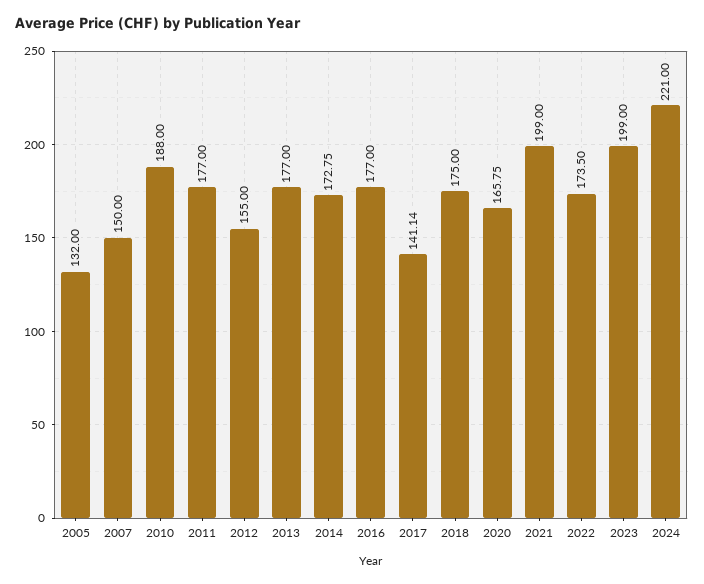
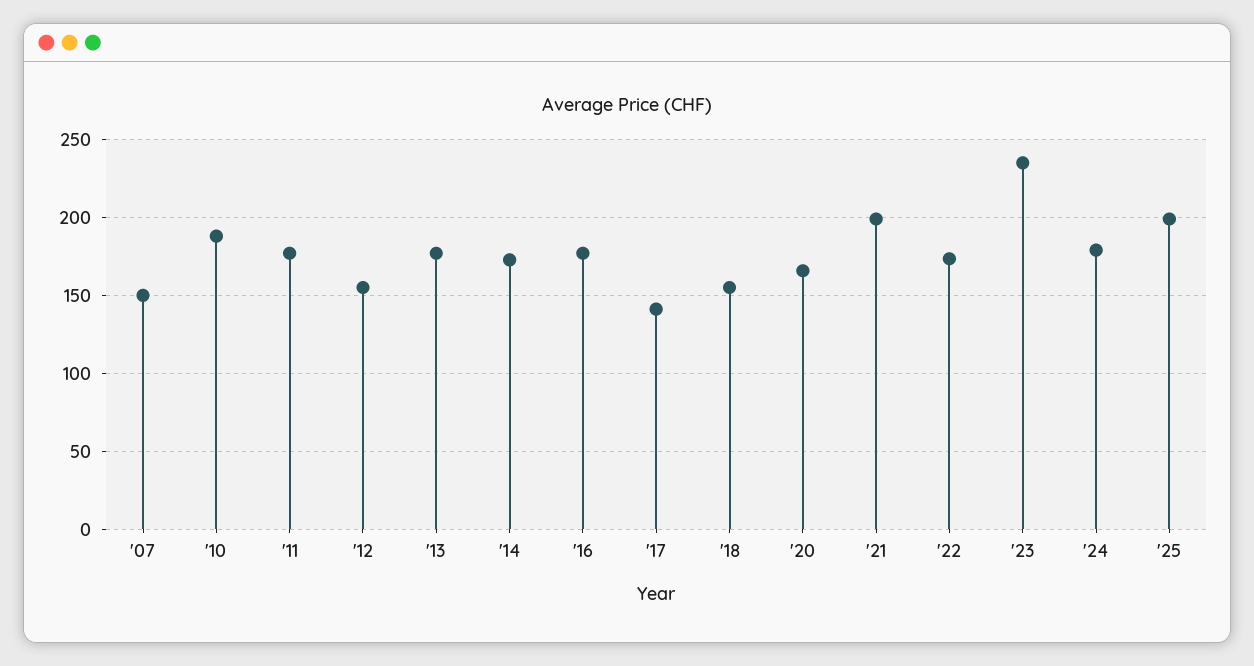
2005: 132 -> none
2018: 175 -> 155
2023: 199 -> 235
2024: 221 -> 180
'25: none -> 200

